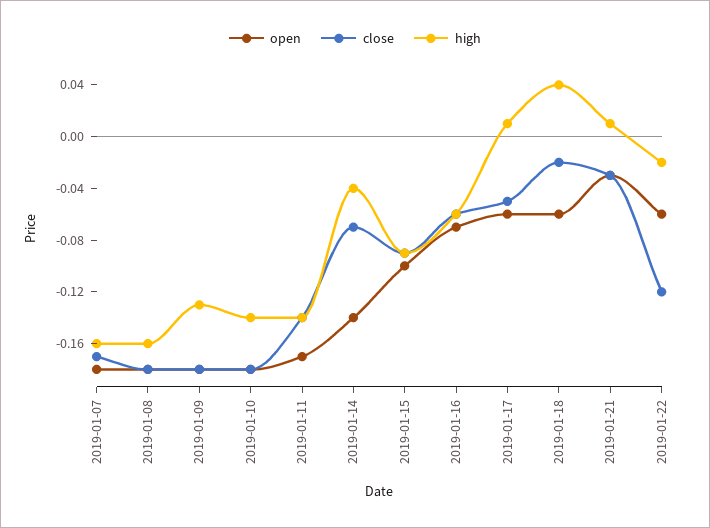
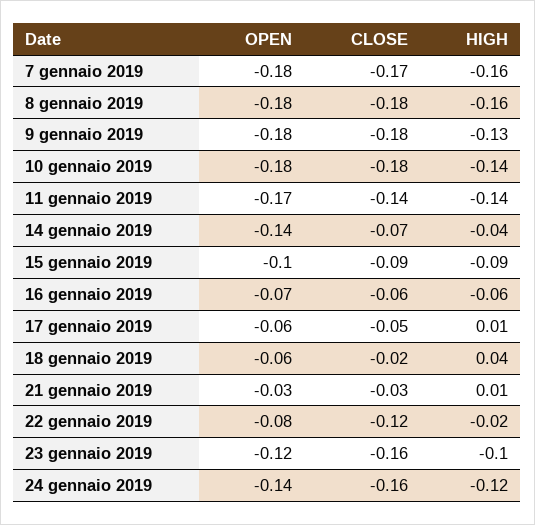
open, 2019-01-22: -0.06 -> -0.08
open, 23 gennaio 2019: none -> -0.12
close, 23 gennaio 2019: none -> -0.16
high, 23 gennaio 2019: none -> -0.1
open, 24 gennaio 2019: none -> -0.14
close, 24 gennaio 2019: none -> -0.16
high, 24 gennaio 2019: none -> -0.12

